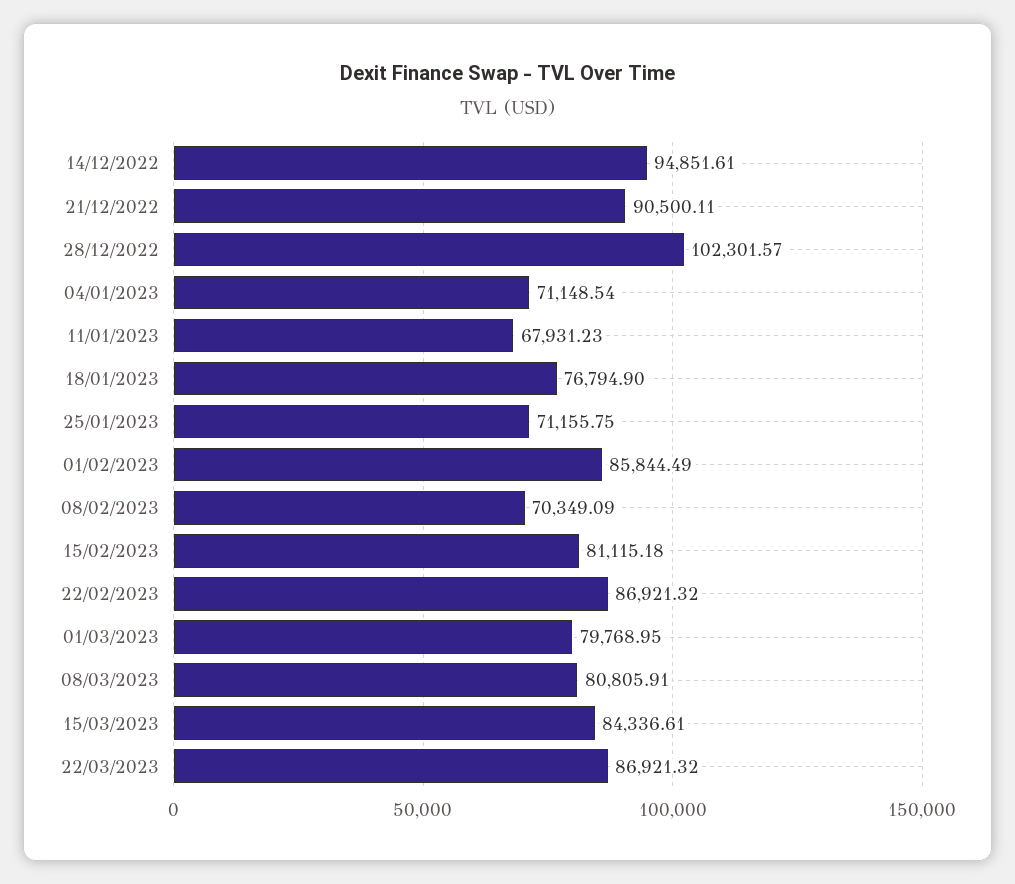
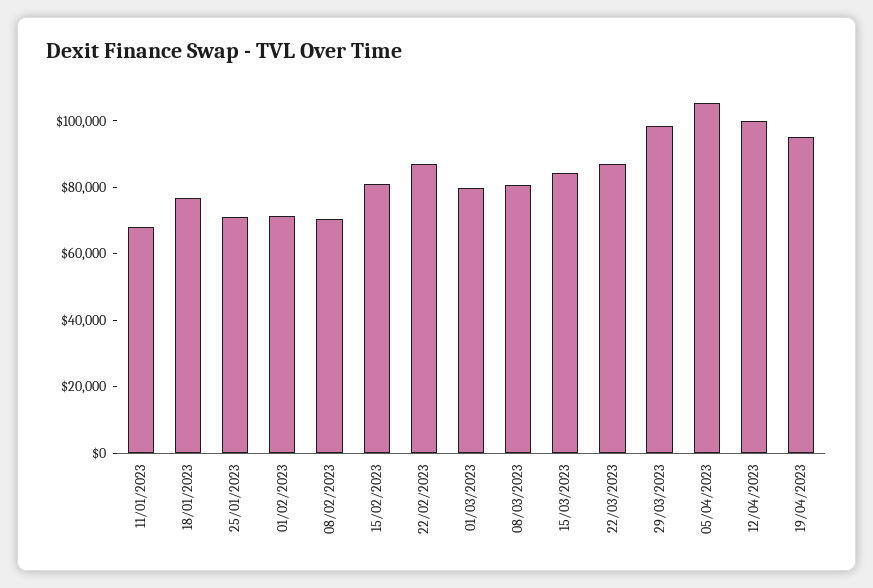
14/12/2022: 94851.61 -> none
21/12/2022: 90500.11 -> none
28/12/2022: 102301.57 -> none
04/01/2023: 71148.54 -> none
01/02/2023: 85844.49 -> 70000
29/03/2023: none -> 100000
05/04/2023: none -> 105000
12/04/2023: none -> 100000
19/04/2023: none -> 95000

